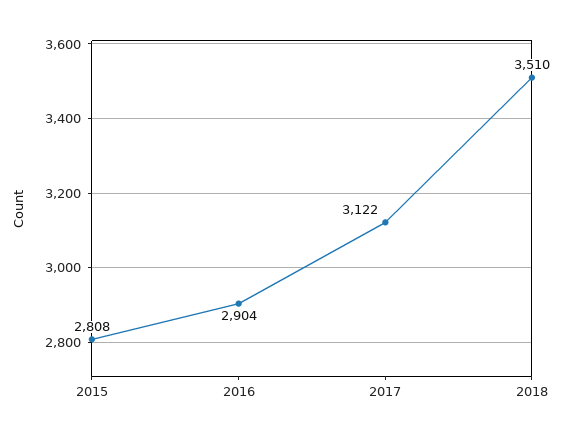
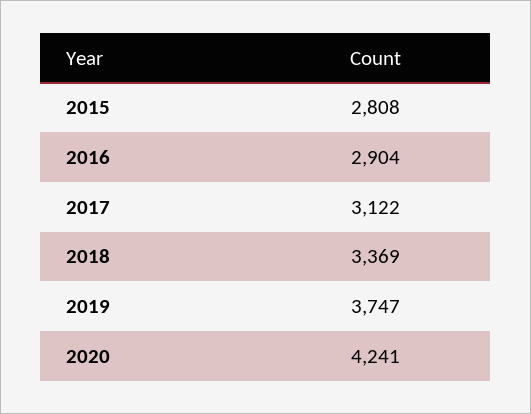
2018: 3510 -> 3369
2019: none -> 3747
2020: none -> 4241

